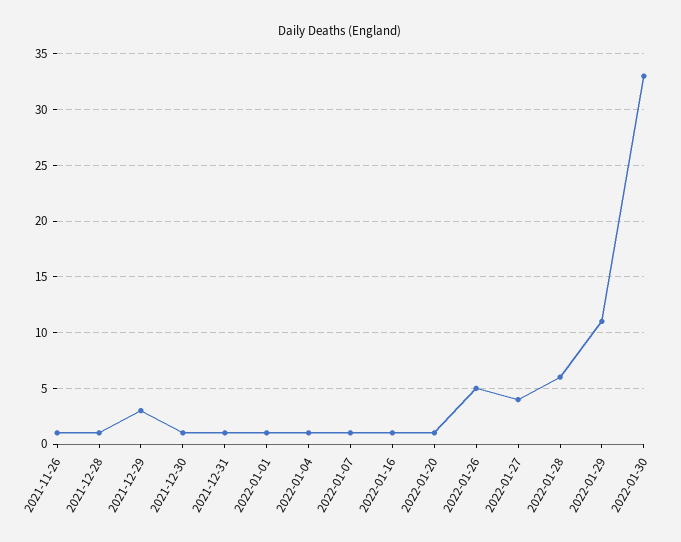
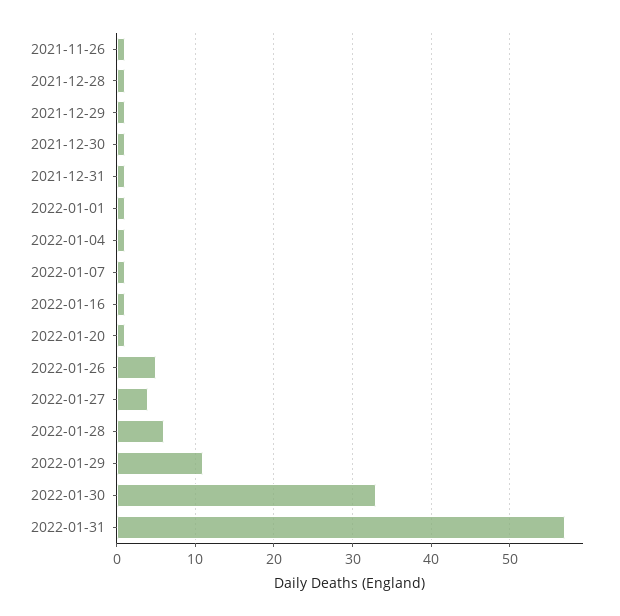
2021-12-29: 3 -> 1
2022-01-31: none -> 57

